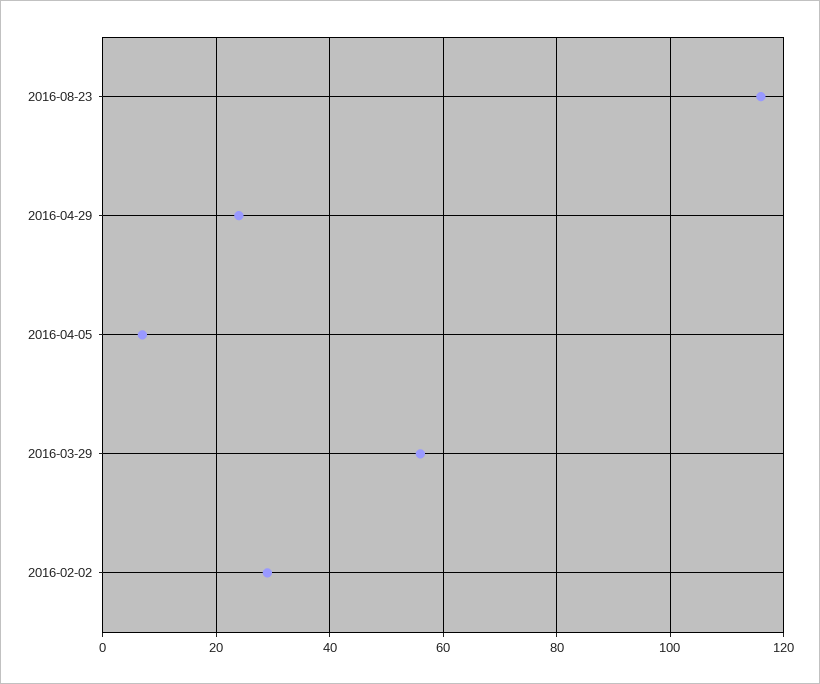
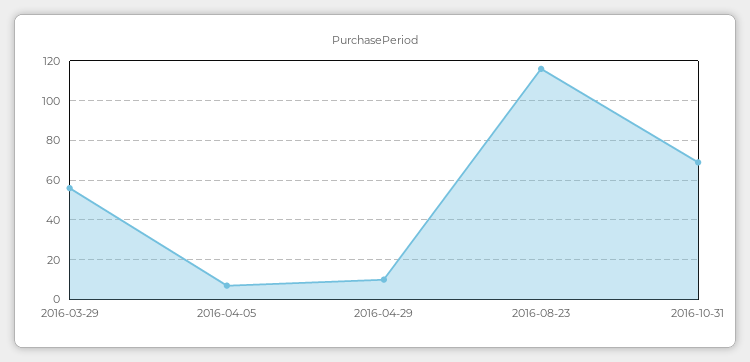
2016-04-29: 25 -> 10
2016-02-02: 30 -> none
2016-10-31: none -> 70

